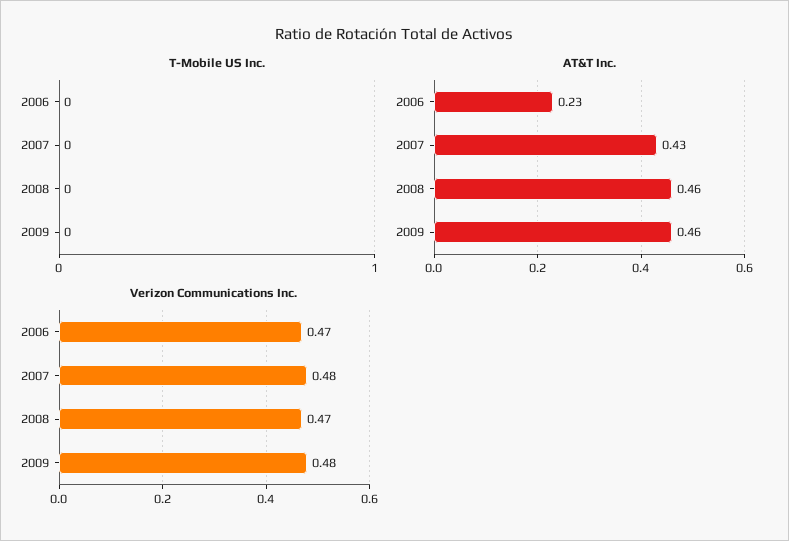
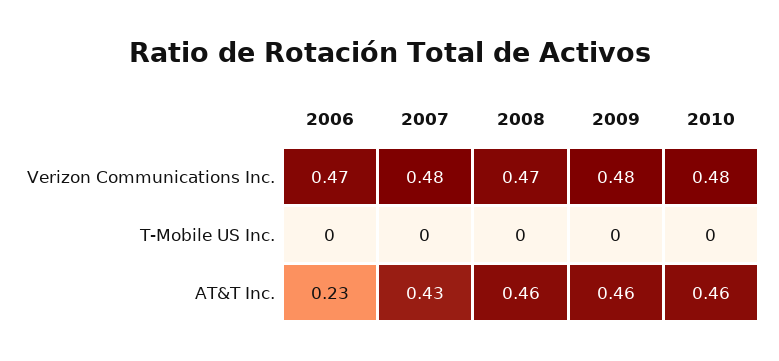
Verizon Communications Inc., 2010: none -> 0.48
T-Mobile US Inc., 2010: none -> 0
AT&T Inc., 2010: none -> 0.46

